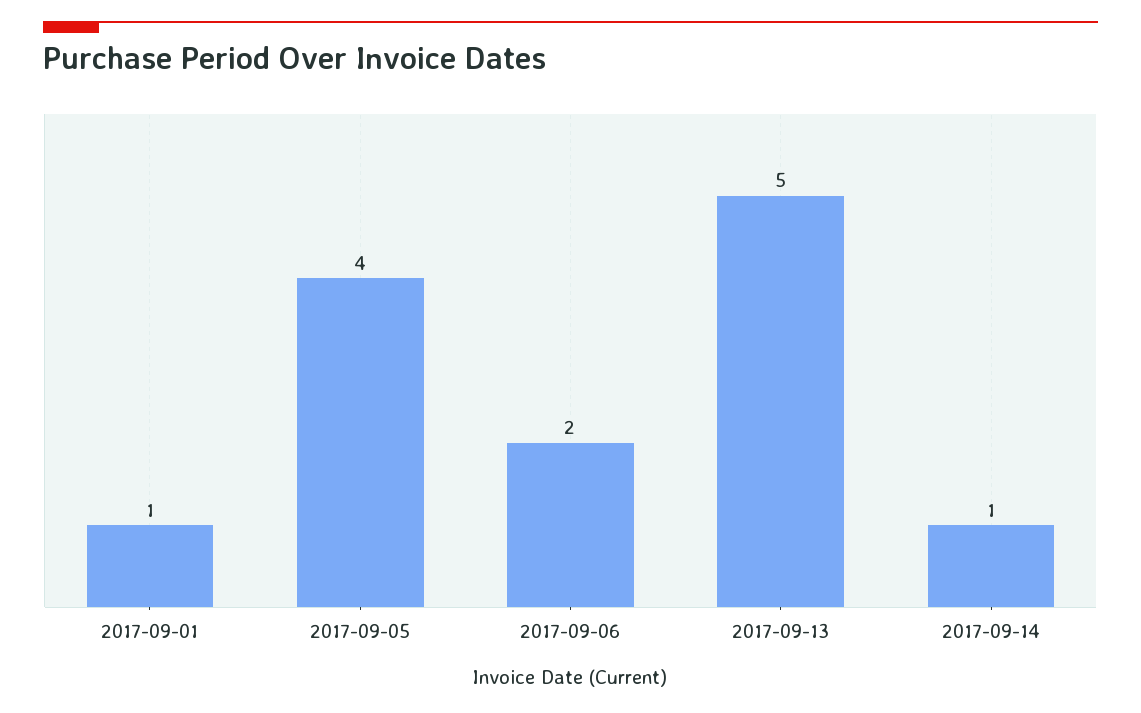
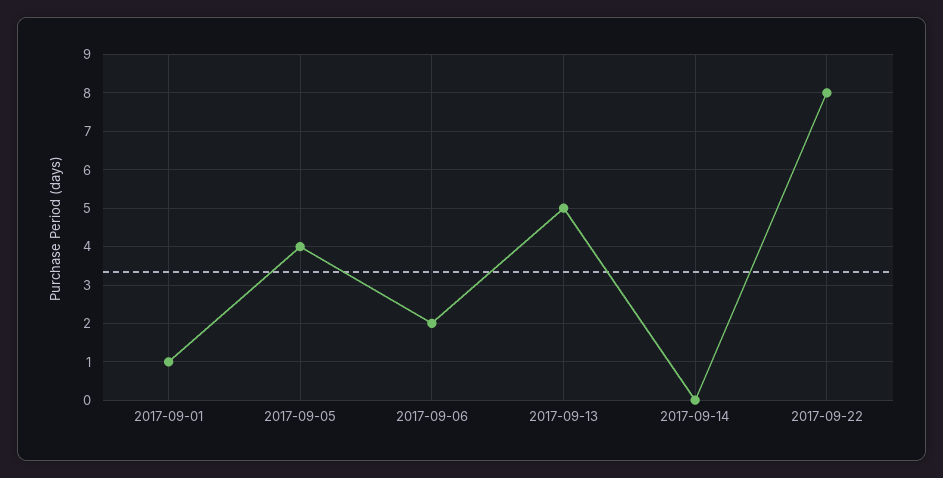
2017-09-14: 1 -> 0
2017-09-22: none -> 8

